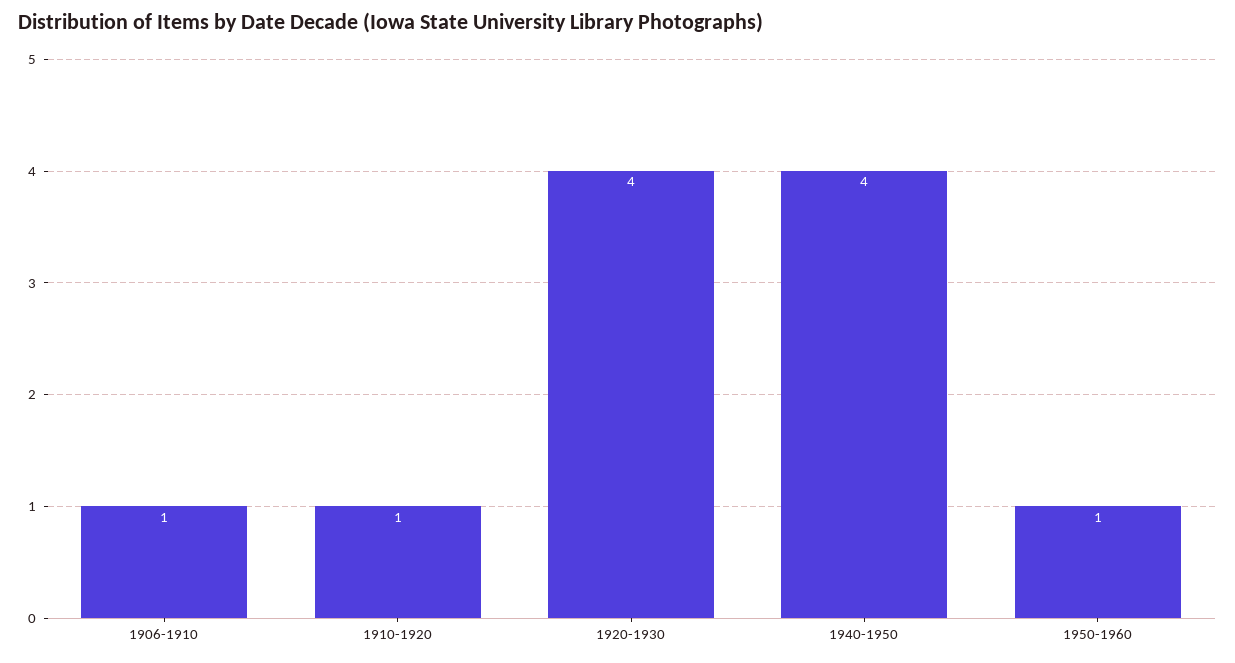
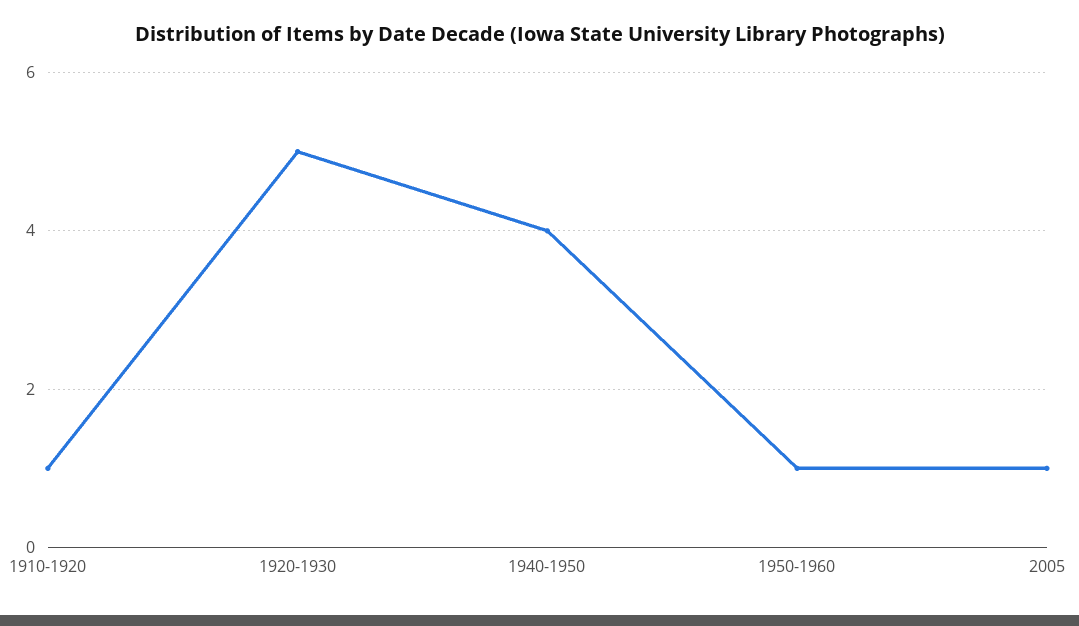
1906-1910: 1 -> none
1920-1930: 4 -> 5
2005: none -> 1

